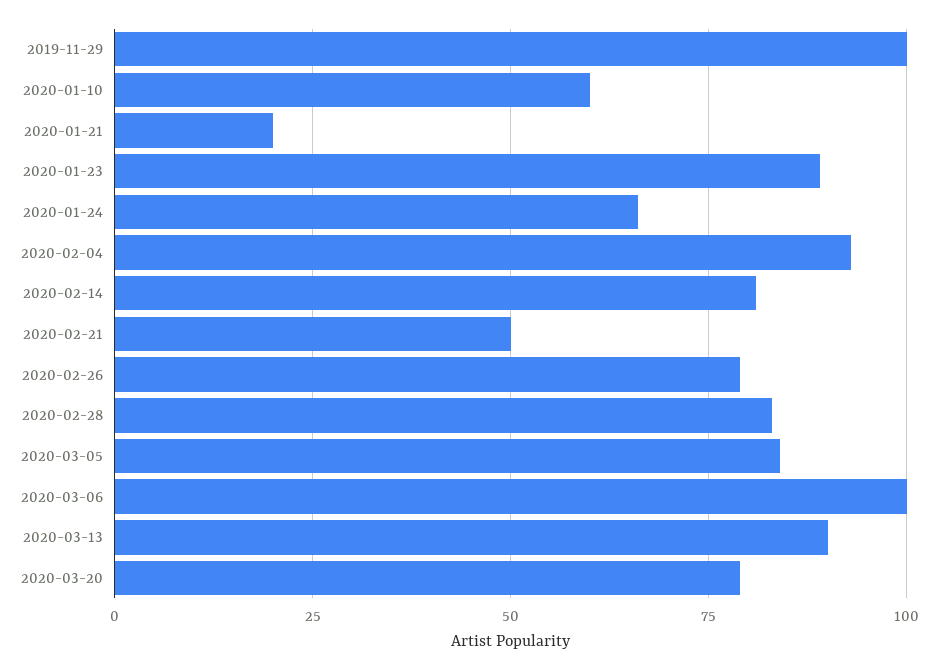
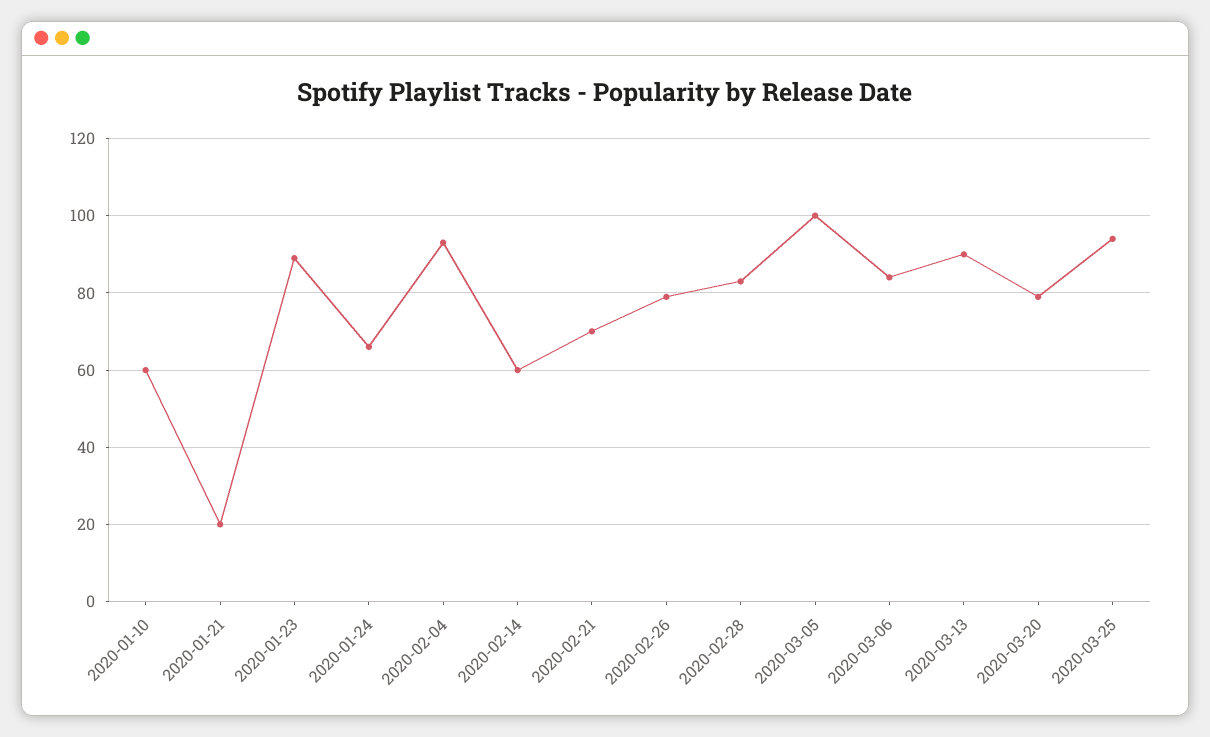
2019-11-29: 100 -> none
2020-02-14: 80 -> 60
2020-02-21: 50 -> 70
2020-03-05: 85 -> 100
2020-03-06: 100 -> 85
2020-03-25: none -> 95

